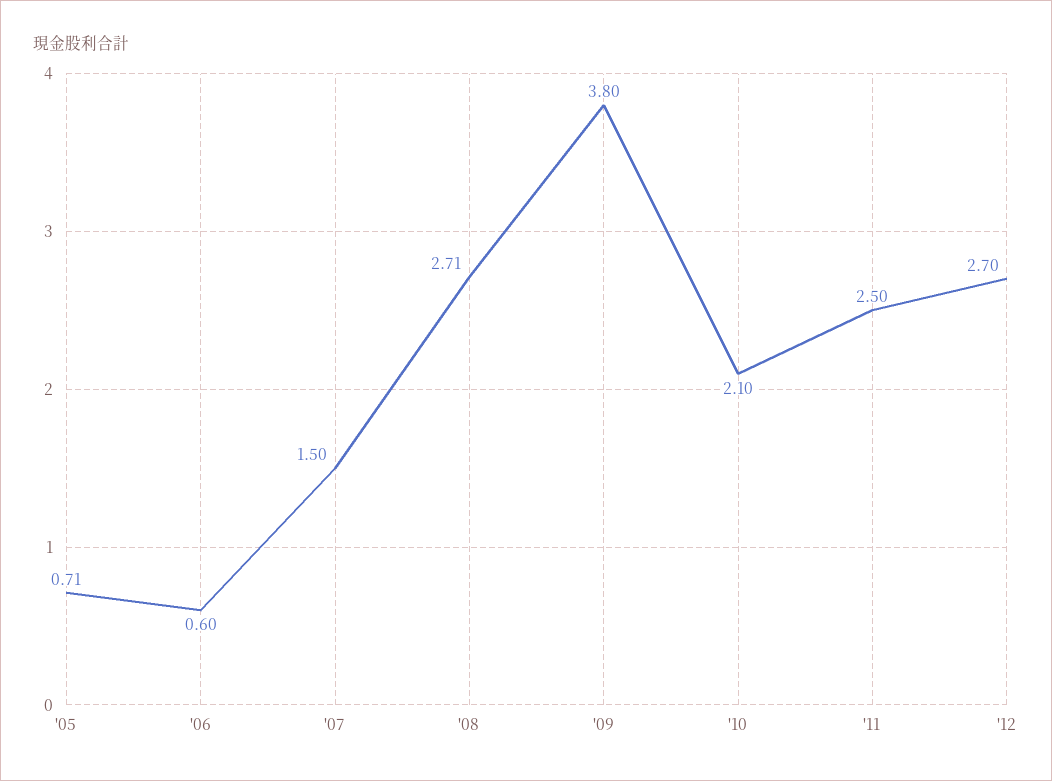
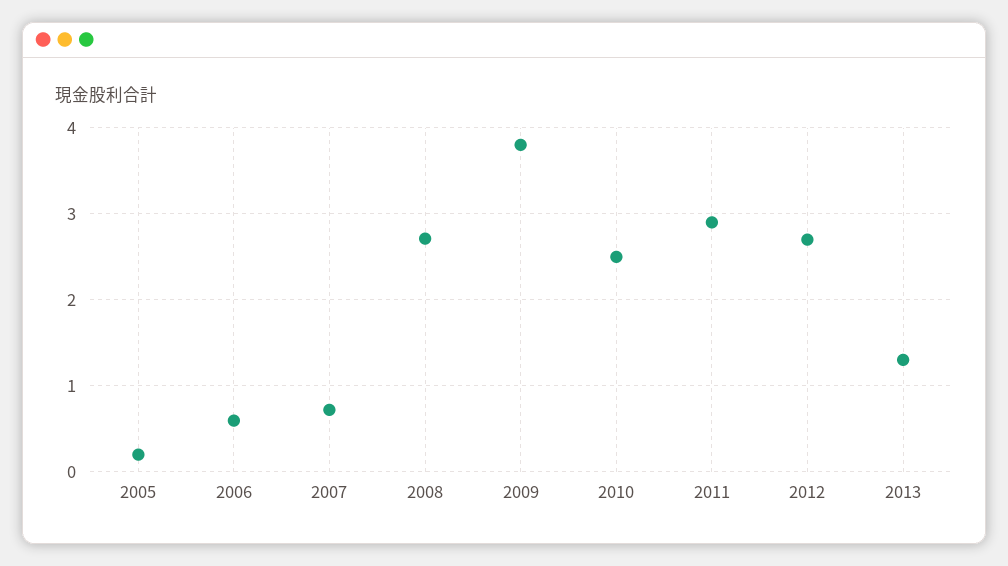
'05: 0.71 -> 0.2
'07: 1.5 -> 0.7
'10: 2.1 -> 2.5
'11: 2.5 -> 2.9
2013: none -> 1.3

